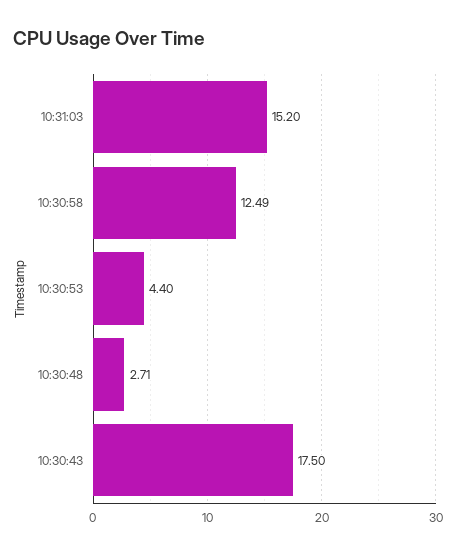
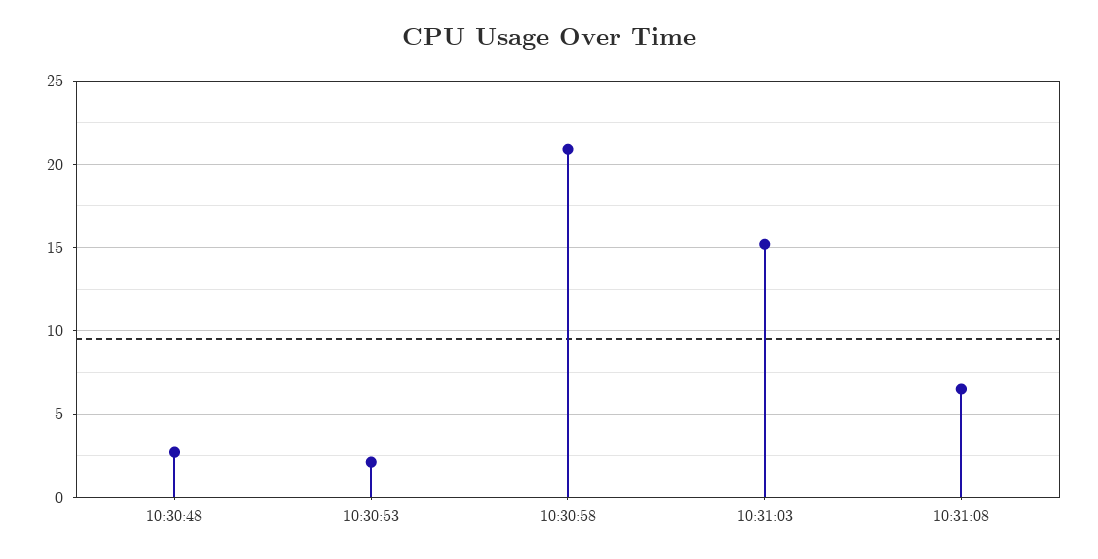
10:30:58: 12.49 -> 21
10:30:53: 4.4 -> 2
10:30:43: 17.5 -> none
10:31:08: none -> 6.5

